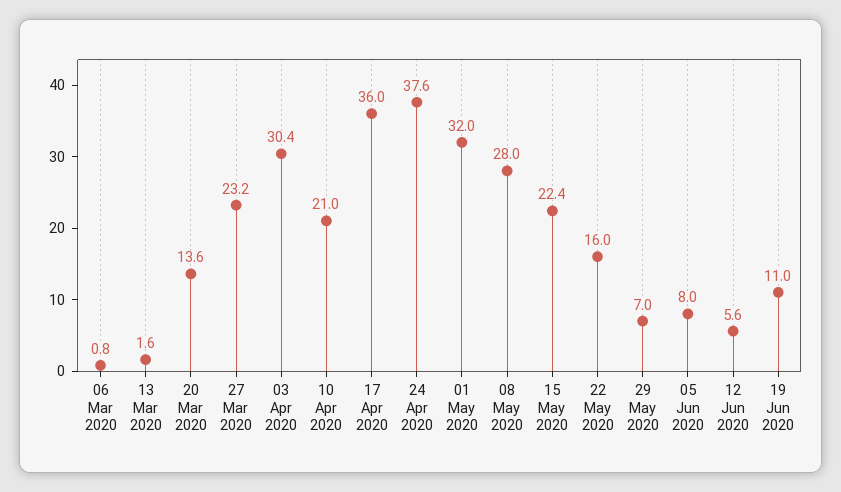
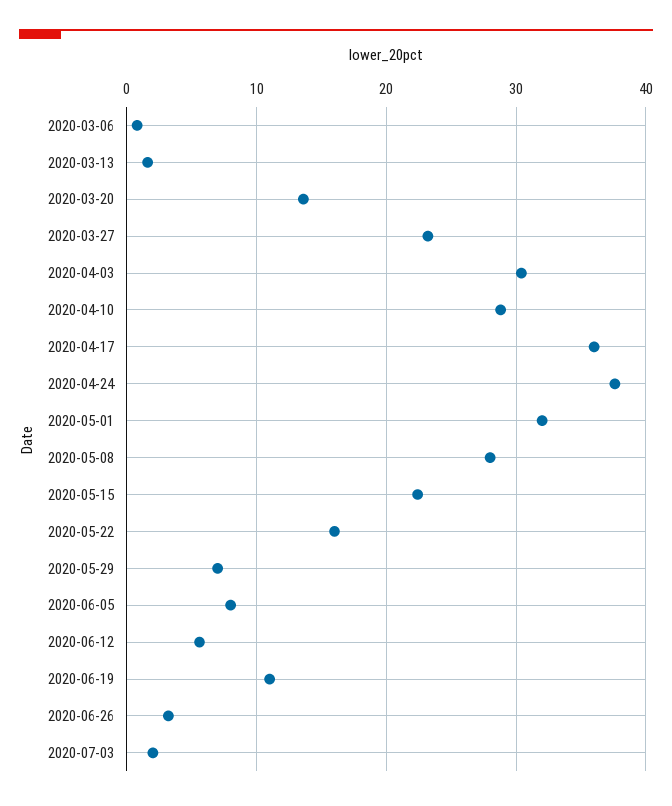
10 Apr 2020: 21 -> 29
2020-06-26: none -> 3
2020-07-03: none -> 2

